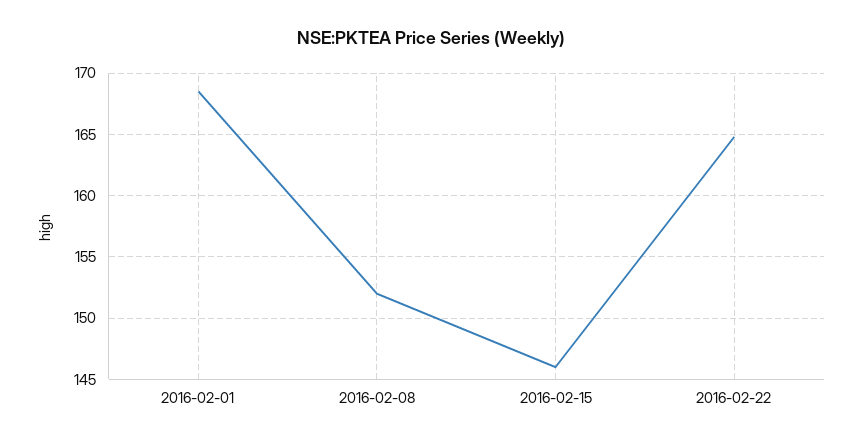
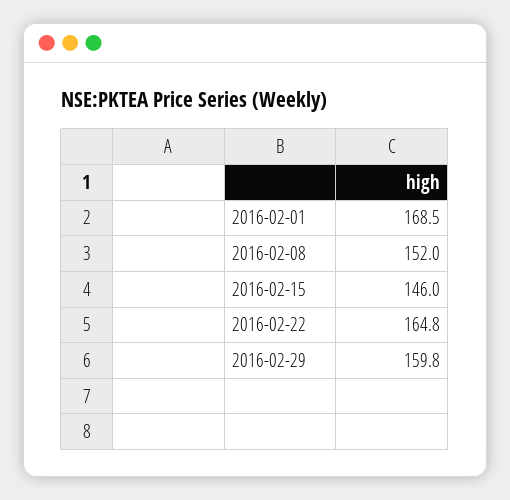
2016-02-29: none -> 159.8

